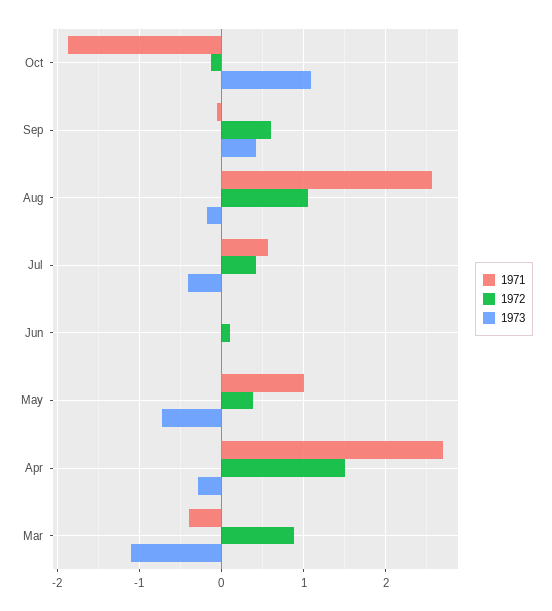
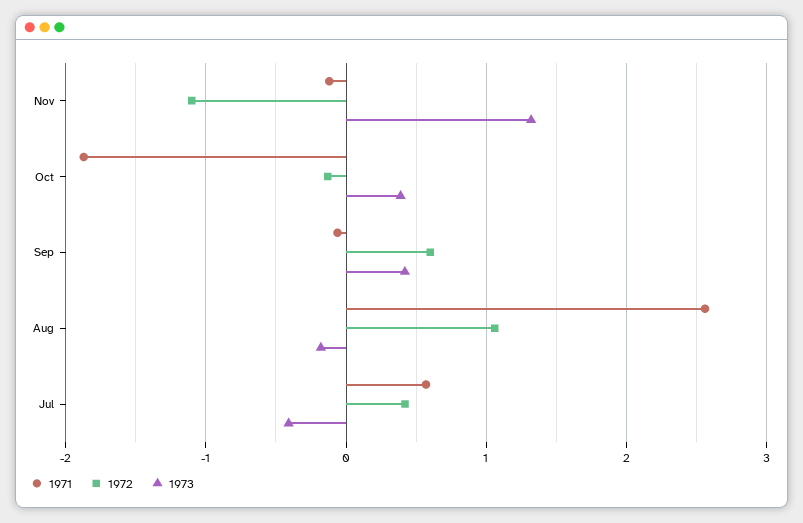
1973, Oct: 1.1 -> 0.4
1971, Jun: 0 -> none
1972, Jun: 0.1 -> none
1973, Jun: 0 -> none
1971, May: 1 -> none
1972, May: 0.4 -> none
1973, May: -0.7 -> none
1971, Apr: 2.7 -> none
1972, Apr: 1.5 -> none
1973, Apr: -0.3 -> none
1971, Mar: -0.4 -> none
1972, Mar: 0.9 -> none
1973, Mar: -1.1 -> none
1971, Nov: none -> -0.1
1972, Nov: none -> -1.1
1973, Nov: none -> 1.3

